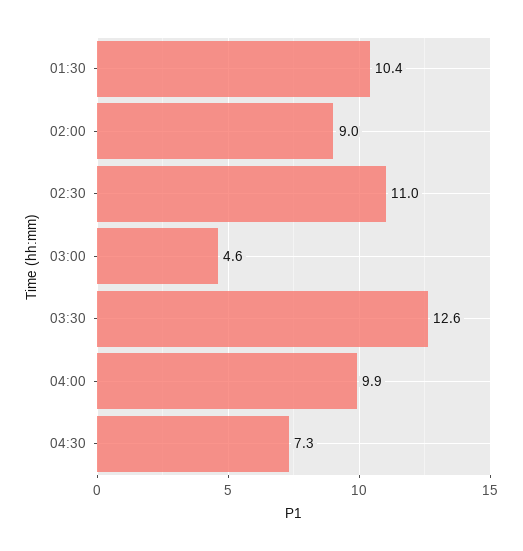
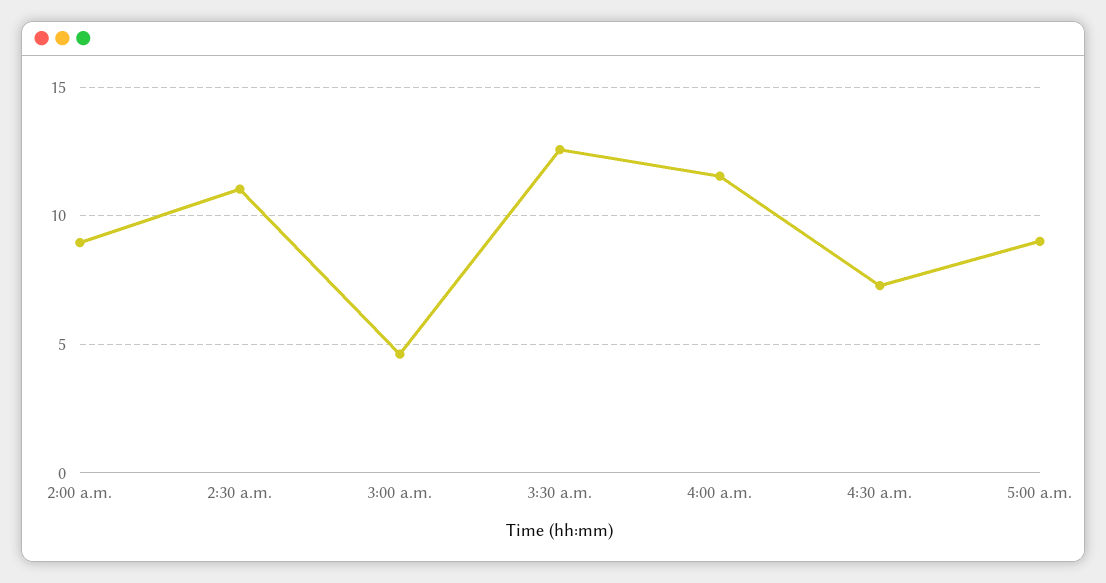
01:30: 10.4 -> none
04:00: 9.9 -> 11.5
5:00 a.m.: none -> 9

